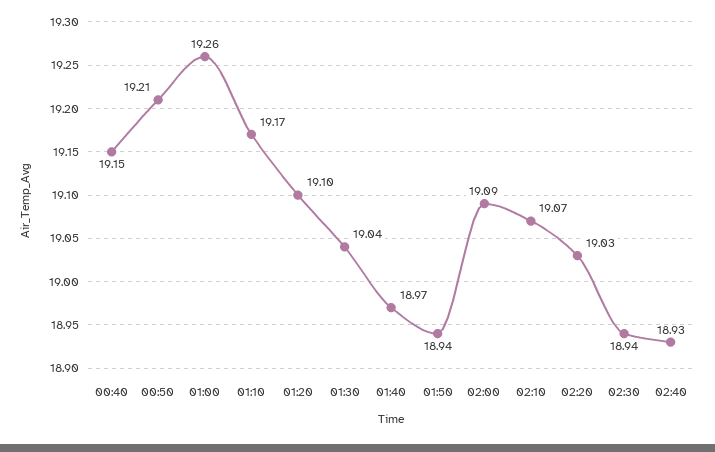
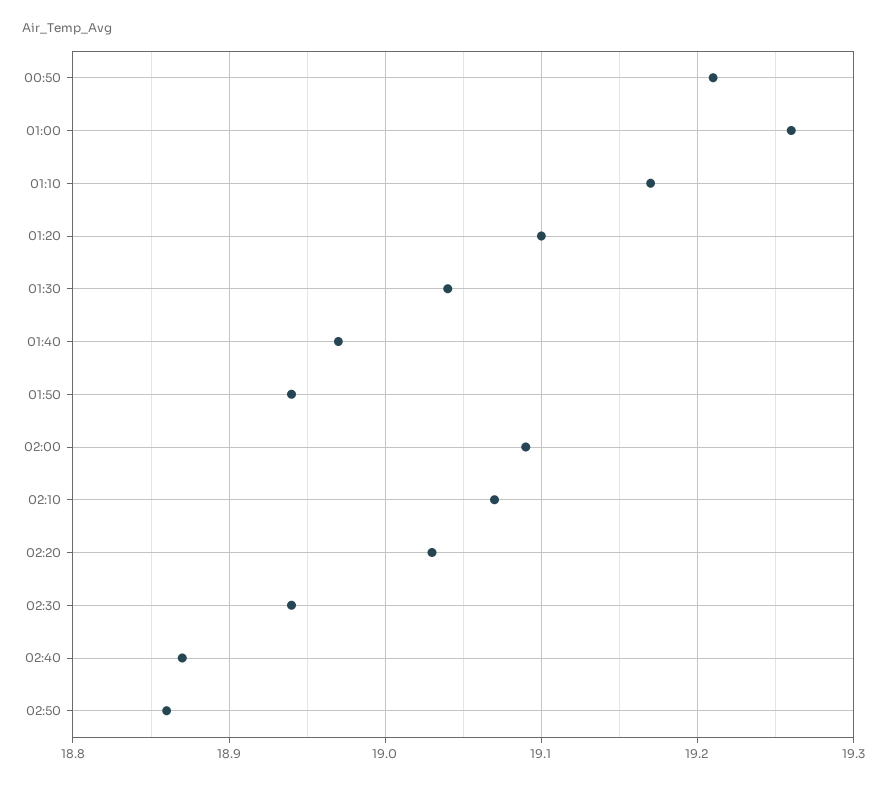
00:40: 19.15 -> none
02:40: 18.93 -> 18.87
02:50: none -> 18.86

